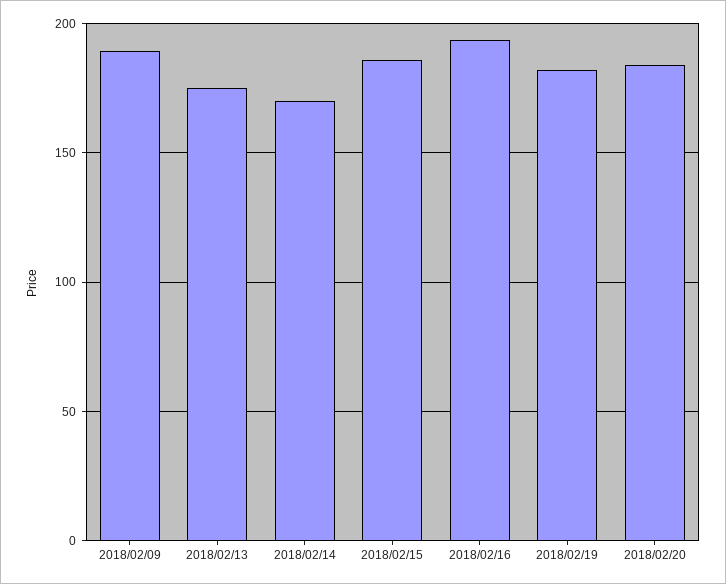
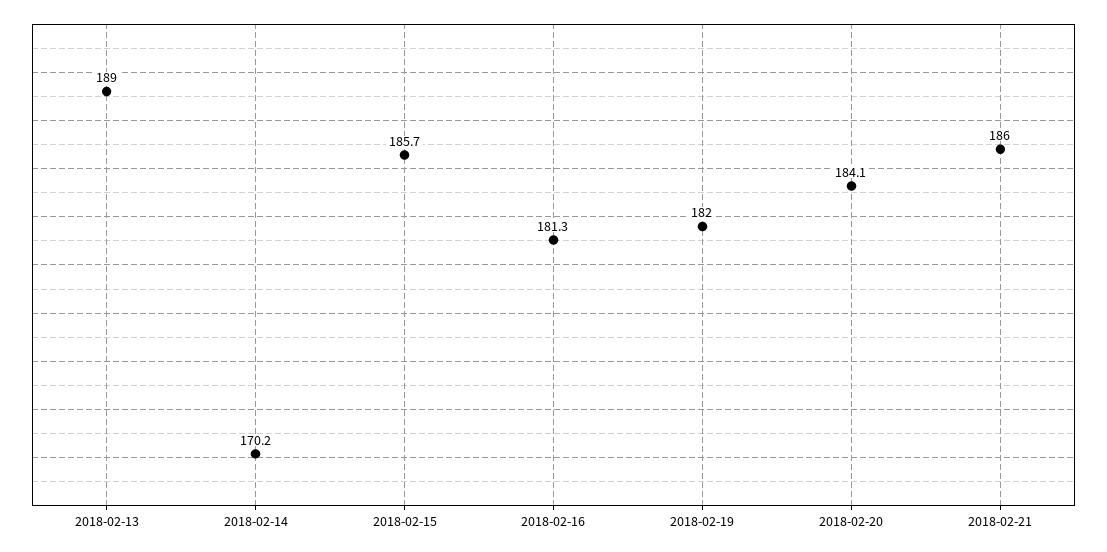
2018/02/09: 190 -> none
2018/02/13: 175 -> 189
2018/02/16: 195 -> 181.3
2018-02-21: none -> 186

